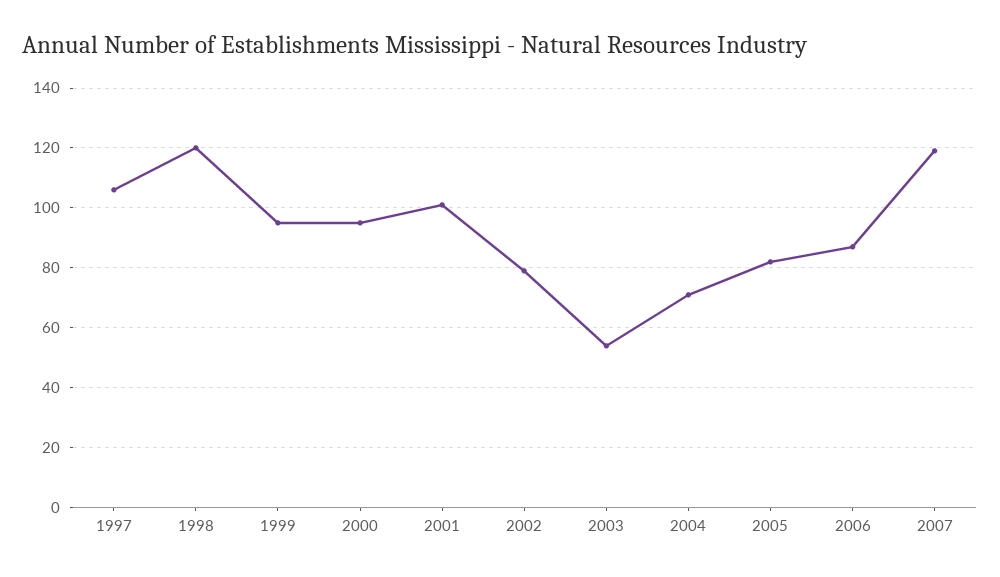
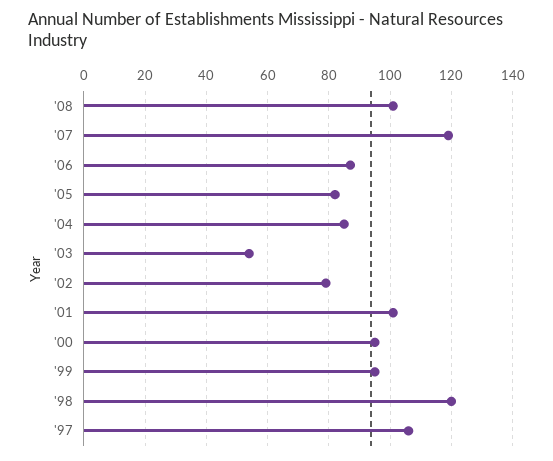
2004: 70 -> 85
'08: none -> 100

